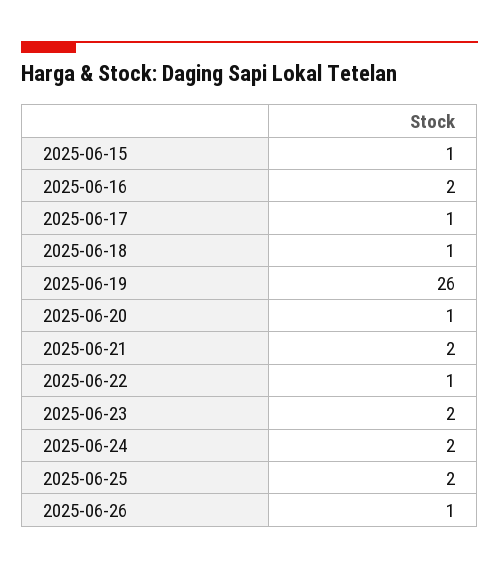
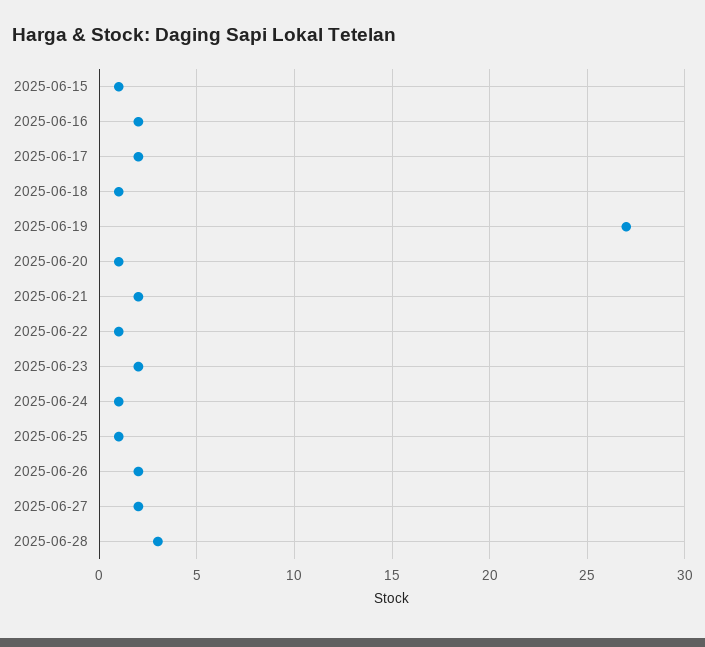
2025-06-17: 1 -> 2
2025-06-19: 26 -> 27
2025-06-24: 2 -> 1
2025-06-25: 2 -> 1
2025-06-26: 1 -> 2
2025-06-27: none -> 2
2025-06-28: none -> 3

